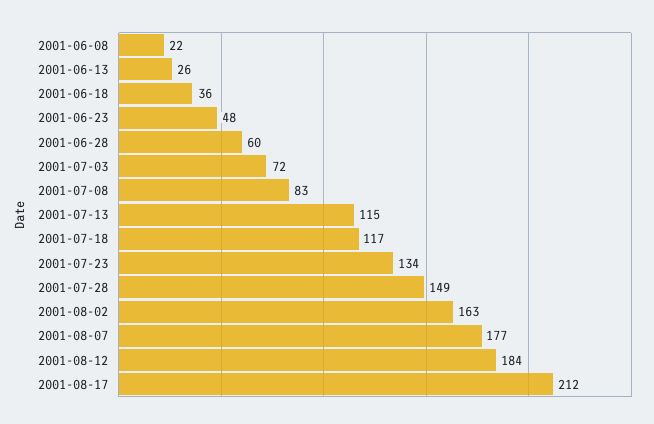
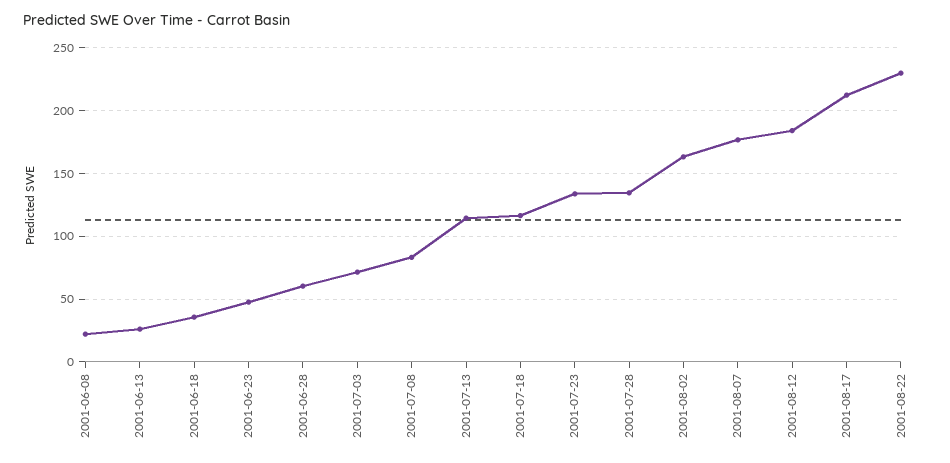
2001-07-28: 149 -> 135
2001-08-22: none -> 230

